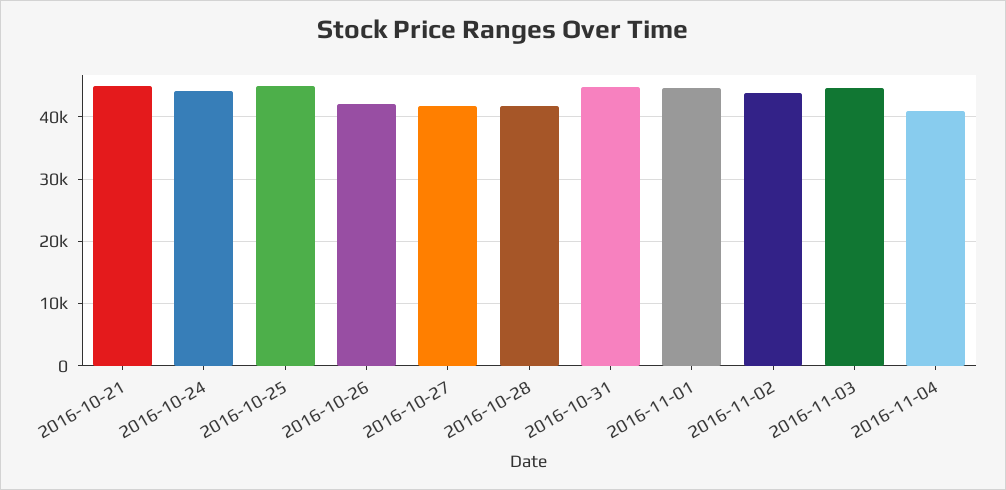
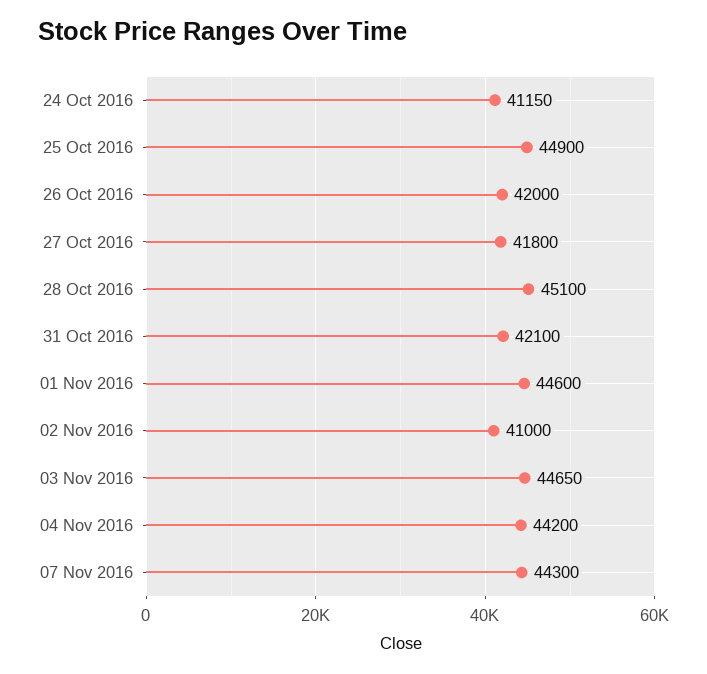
2016-10-21: 45000 -> none
2016-10-24: 44000 -> 41150
2016-10-28: 42000 -> 45100
2016-10-31: 45000 -> 42100
2016-11-02: 44000 -> 41000
2016-11-04: 41000 -> 44200
07 Nov 2016: none -> 44300

